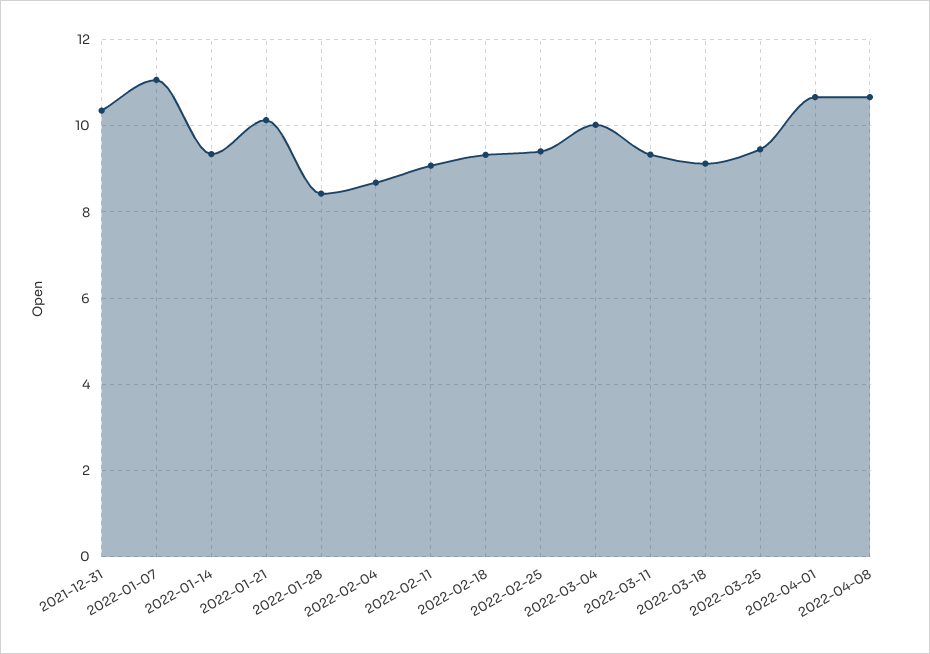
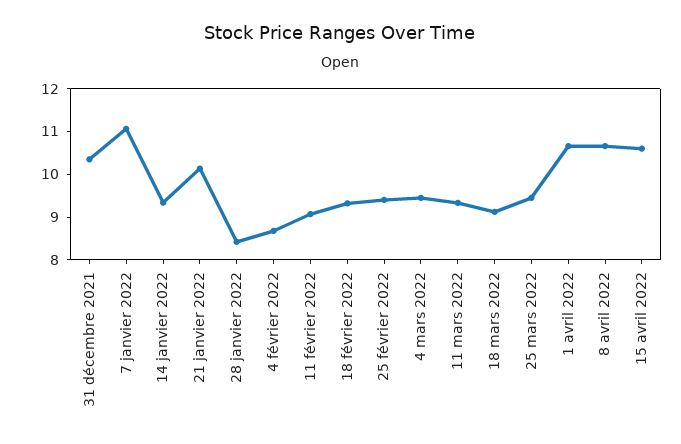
2022-03-04: 10 -> 9.4
15 avril 2022: none -> 10.6

